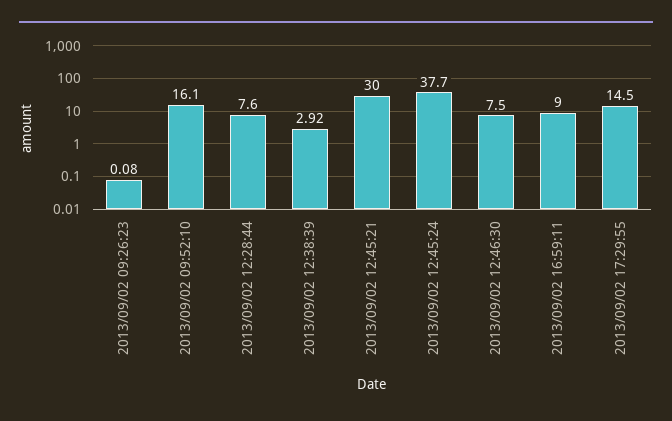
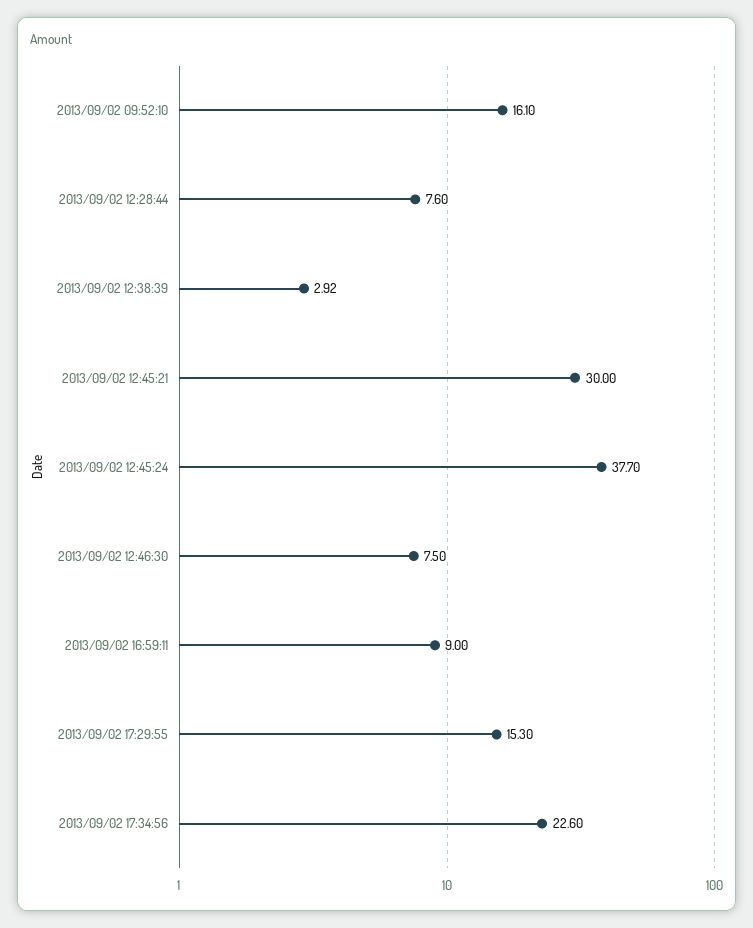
2013/09/02 09:26:23: 0.08 -> none
2013/09/02 17:29:55: 14.5 -> 15.3
2013/09/02 17:34:56: none -> 22.6

